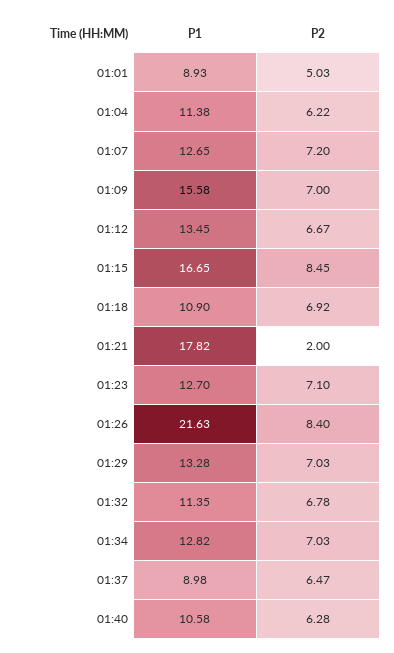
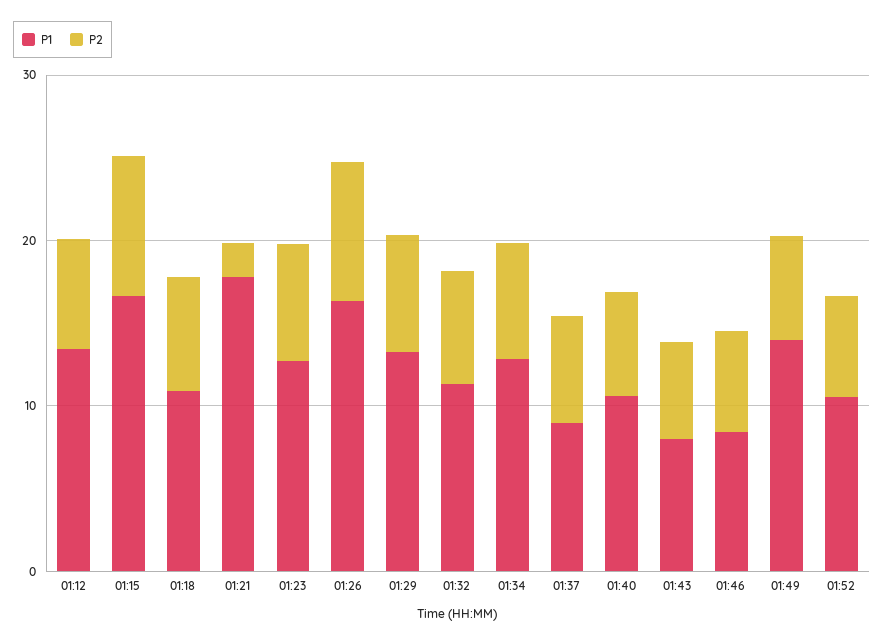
P1, 01:01: 8.93 -> none
P2, 01:01: 5.03 -> none
P1, 01:04: 11.38 -> none
P2, 01:04: 6.22 -> none
P1, 01:07: 12.65 -> none
P2, 01:07: 7.2 -> none
P1, 01:09: 15.58 -> none
P2, 01:09: 7 -> none
P1, 01:26: 21.63 -> 16
P1, 01:43: none -> 8
P2, 01:43: none -> 6
P1, 01:46: none -> 8
P2, 01:46: none -> 6
P1, 01:49: none -> 14
P2, 01:49: none -> 6
P1, 01:52: none -> 10
P2, 01:52: none -> 6

